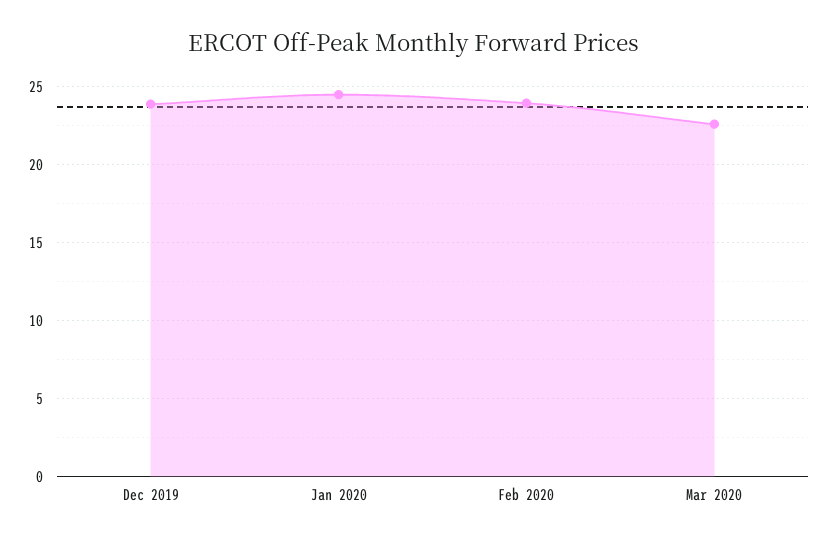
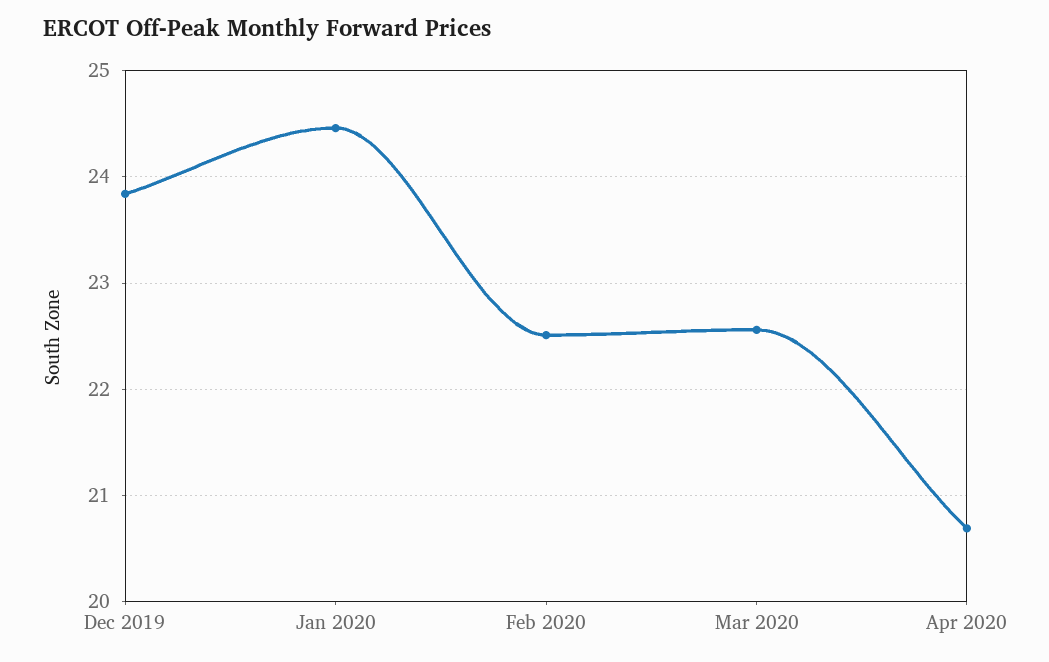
Feb 2020: 24 -> 22.5
Apr 2020: none -> 20.7

